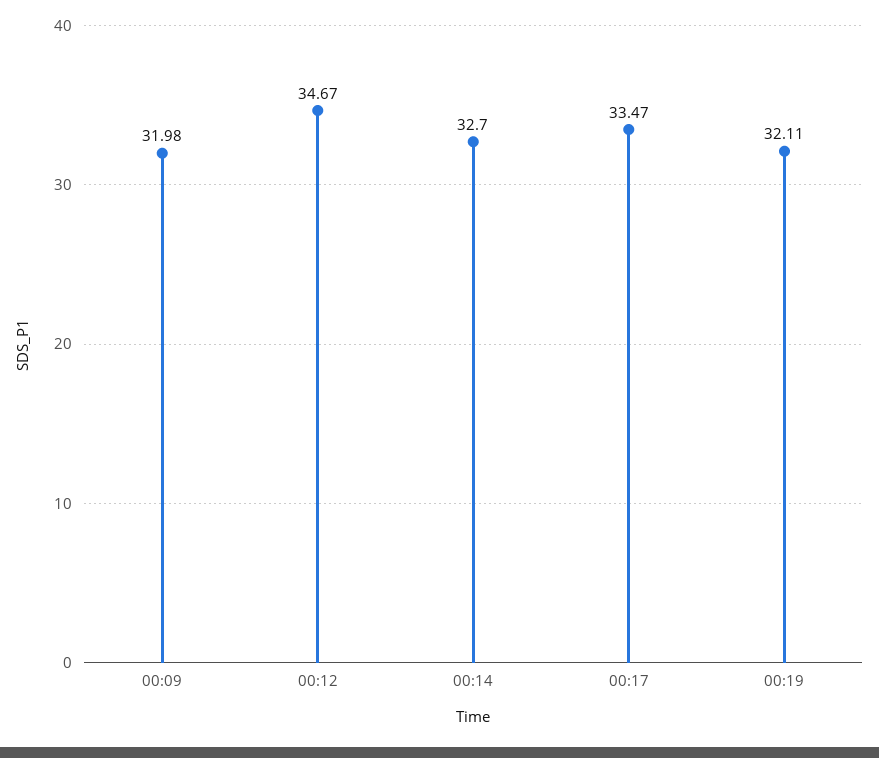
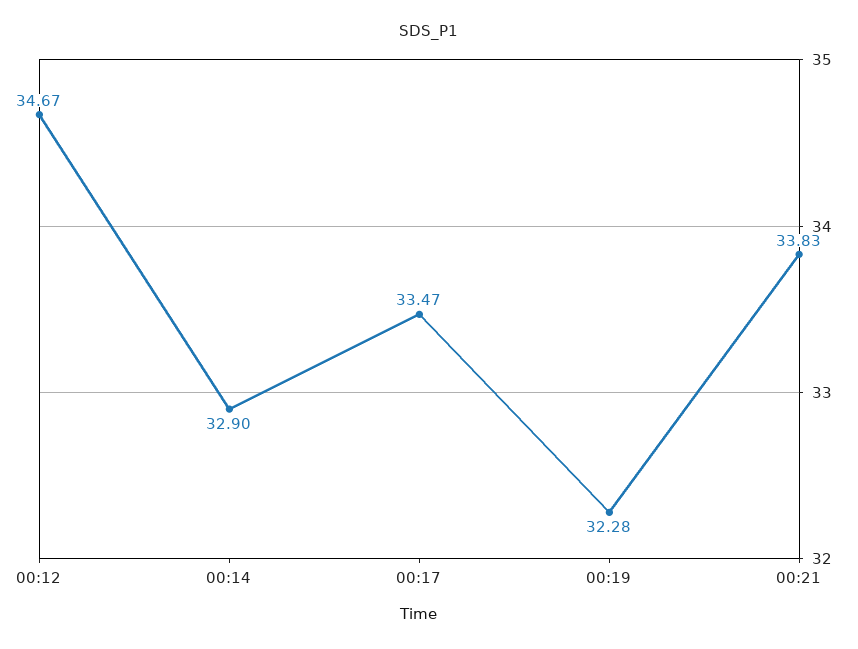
00:09: 31.98 -> none
00:14: 32.7 -> 32.9
00:19: 32.11 -> 32.28
00:21: none -> 33.83

